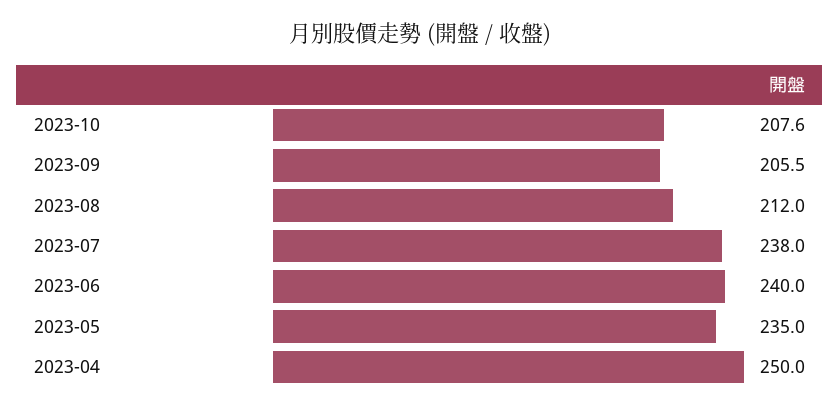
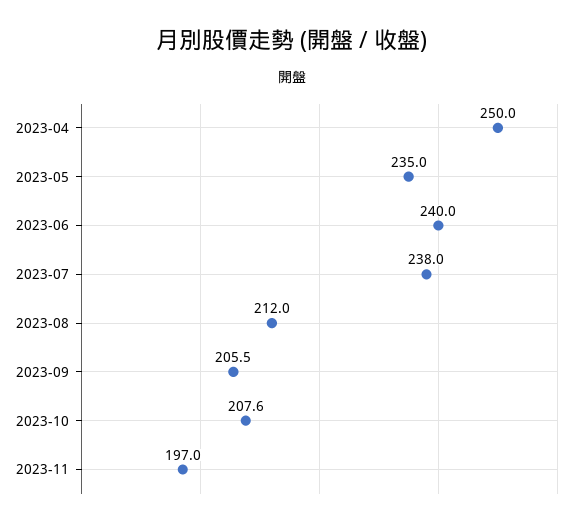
2023-11: none -> 197

